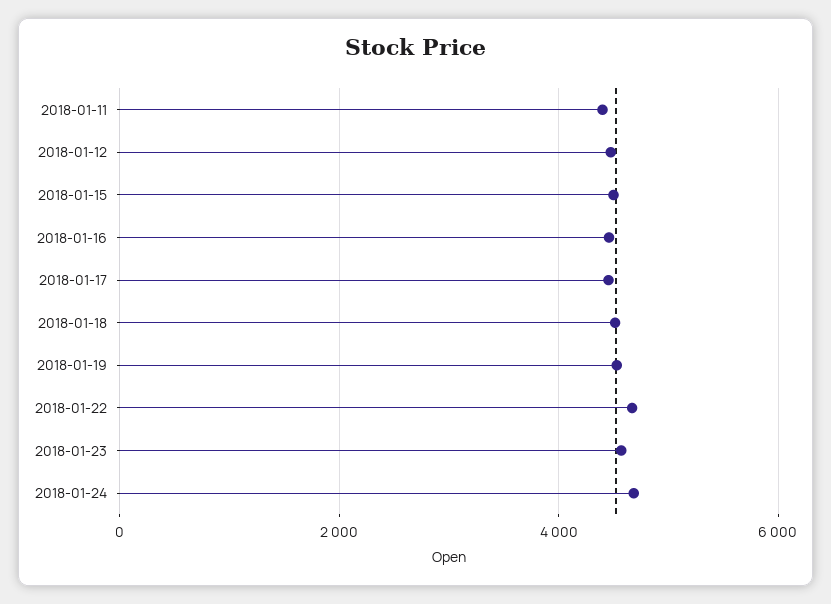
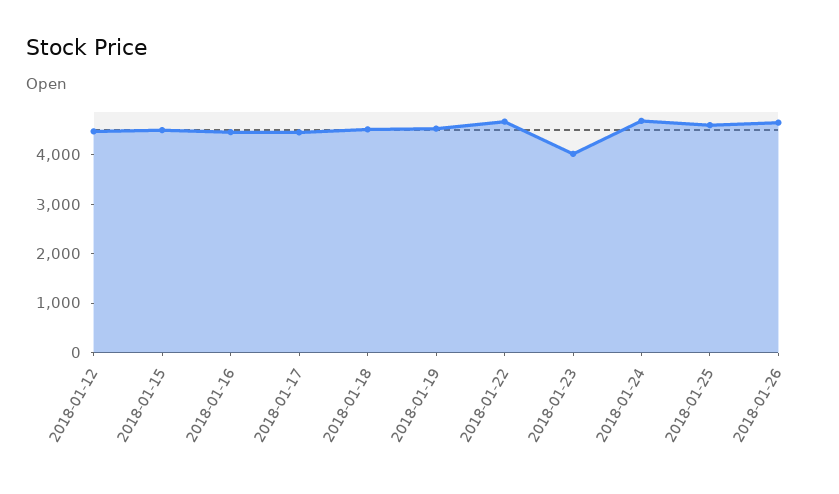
2018-01-11: 4400 -> none
2018-01-23: 4600 -> 4000
2018-01-25: none -> 4600
2018-01-26: none -> 4600

